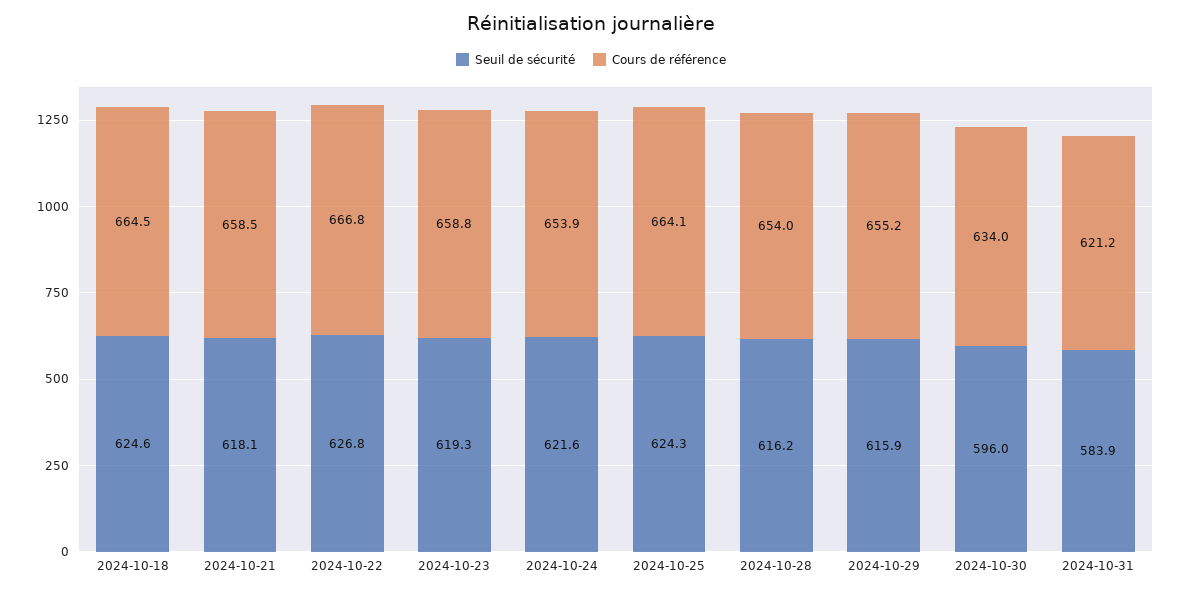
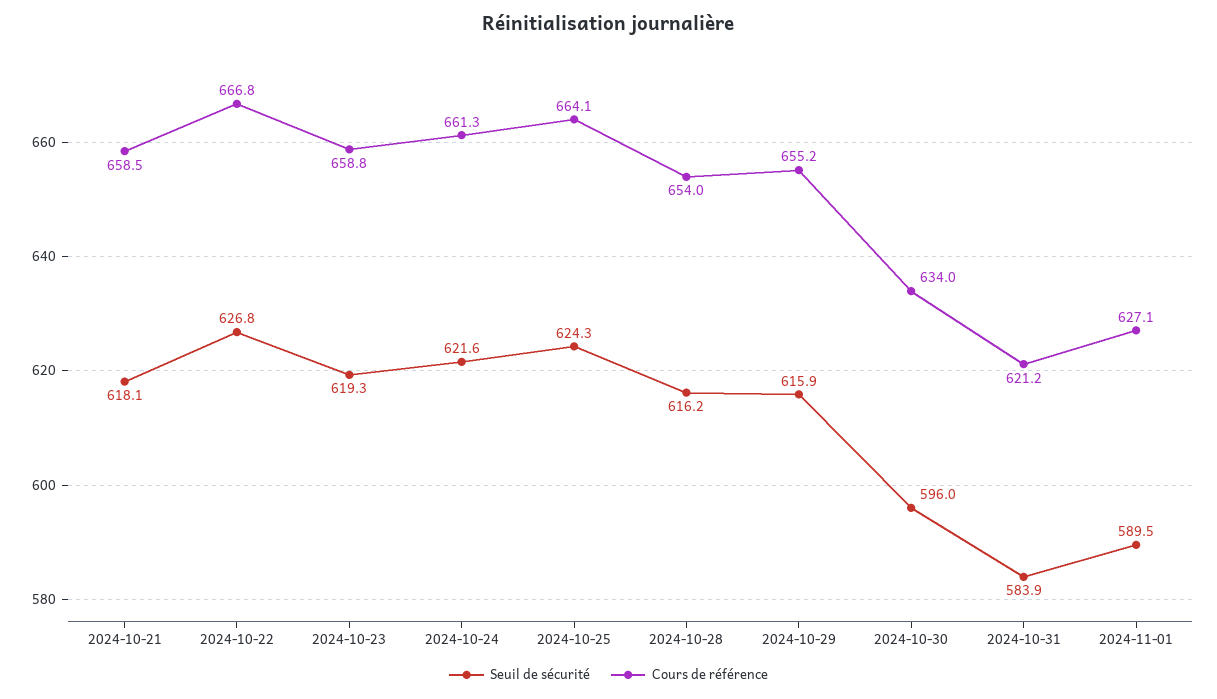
Seuil de sécurité, 2024-10-18: 624.6 -> none
Cours de référence, 2024-10-18: 664.5 -> none
Cours de référence, 2024-10-24: 653.9 -> 661.3
Seuil de sécurité, 2024-11-01: none -> 589.5
Cours de référence, 2024-11-01: none -> 627.1

